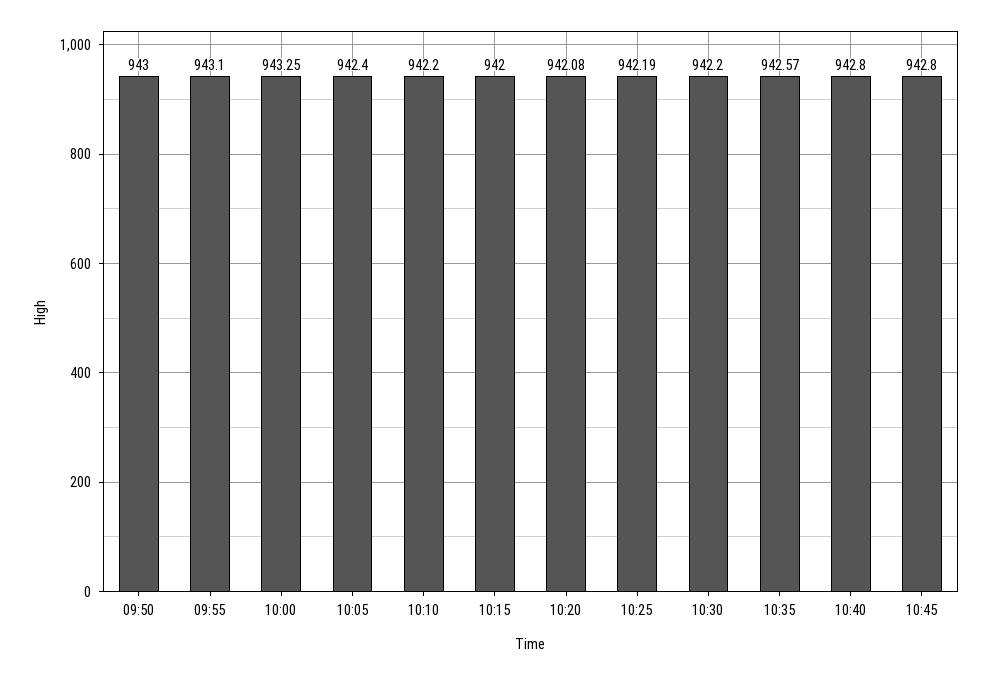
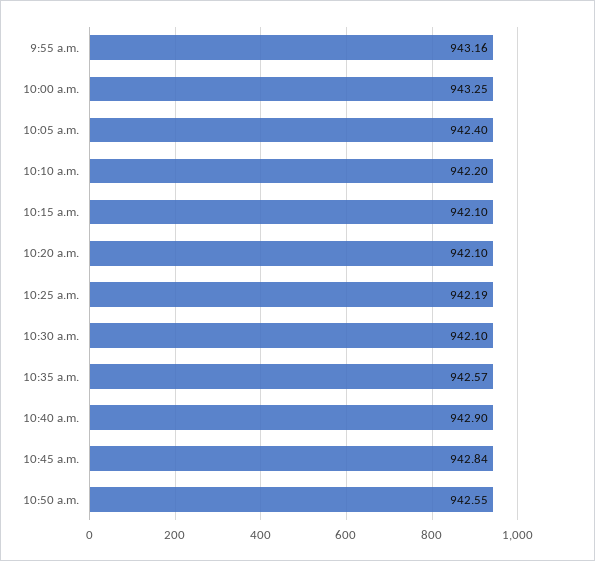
09:50: 943 -> none
09:55: 943.1 -> 943.16
10:15: 942 -> 942.1
10:20: 942.08 -> 942.1
10:30: 942.2 -> 942.1
10:40: 942.8 -> 942.9
10:45: 942.8 -> 942.84
10:50 a.m.: none -> 942.55

